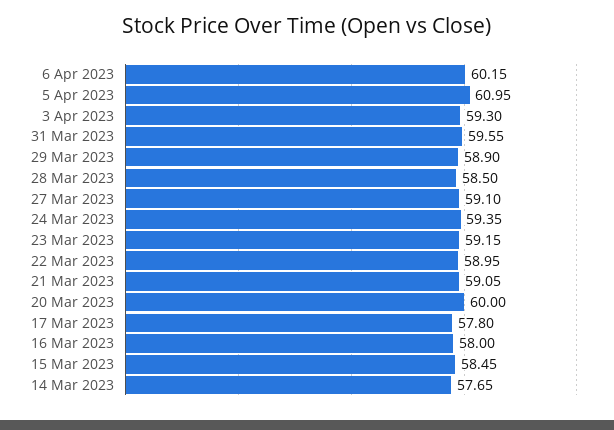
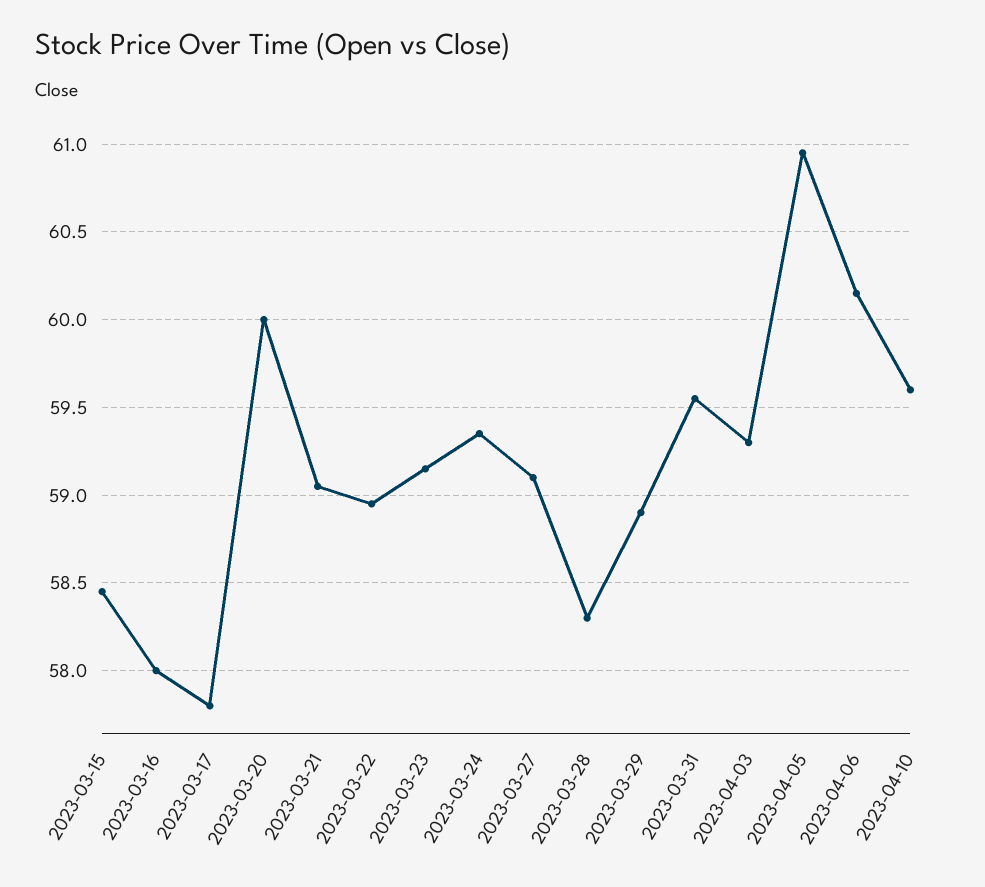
28 Mar 2023: 58.5 -> 58.3
14 Mar 2023: 57.65 -> none
2023-04-10: none -> 59.6

